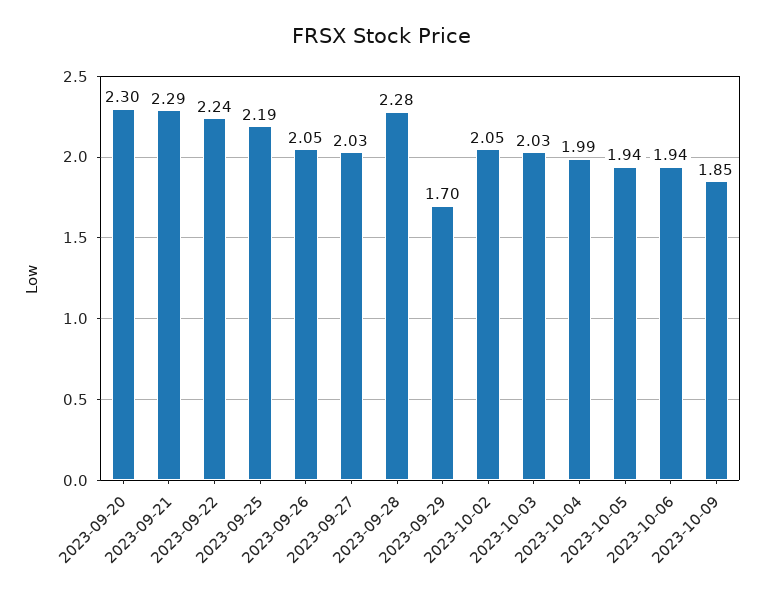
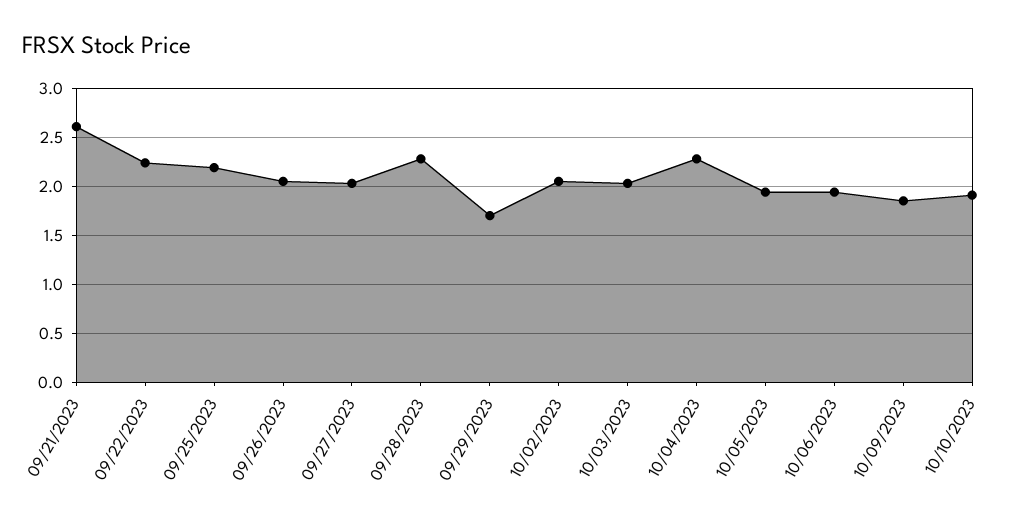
2023-09-20: 2.3 -> none
2023-09-21: 2.29 -> 2.6
2023-10-04: 1.99 -> 2.3
10/10/2023: none -> 1.9

